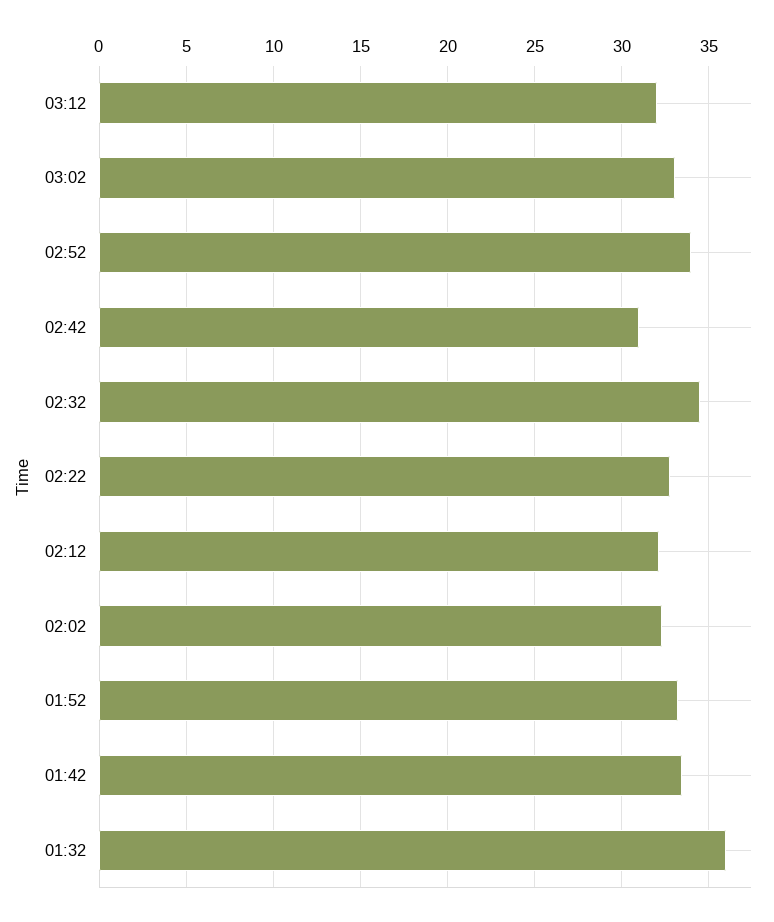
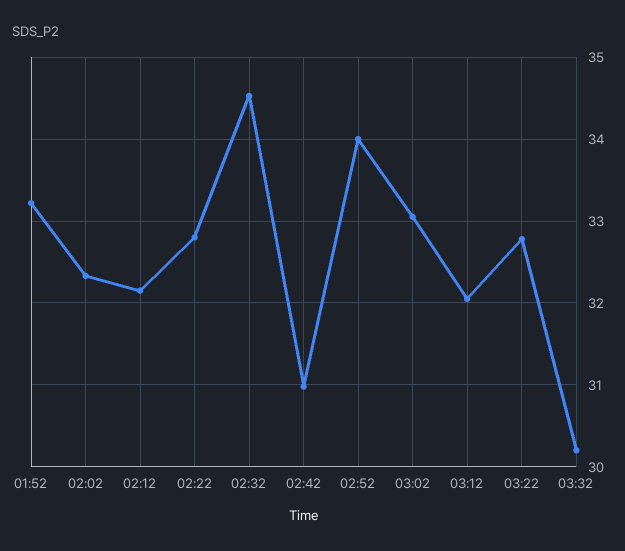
01:42: 33.5 -> none
01:32: 36 -> none
03:22: none -> 32.8
03:32: none -> 30.2

